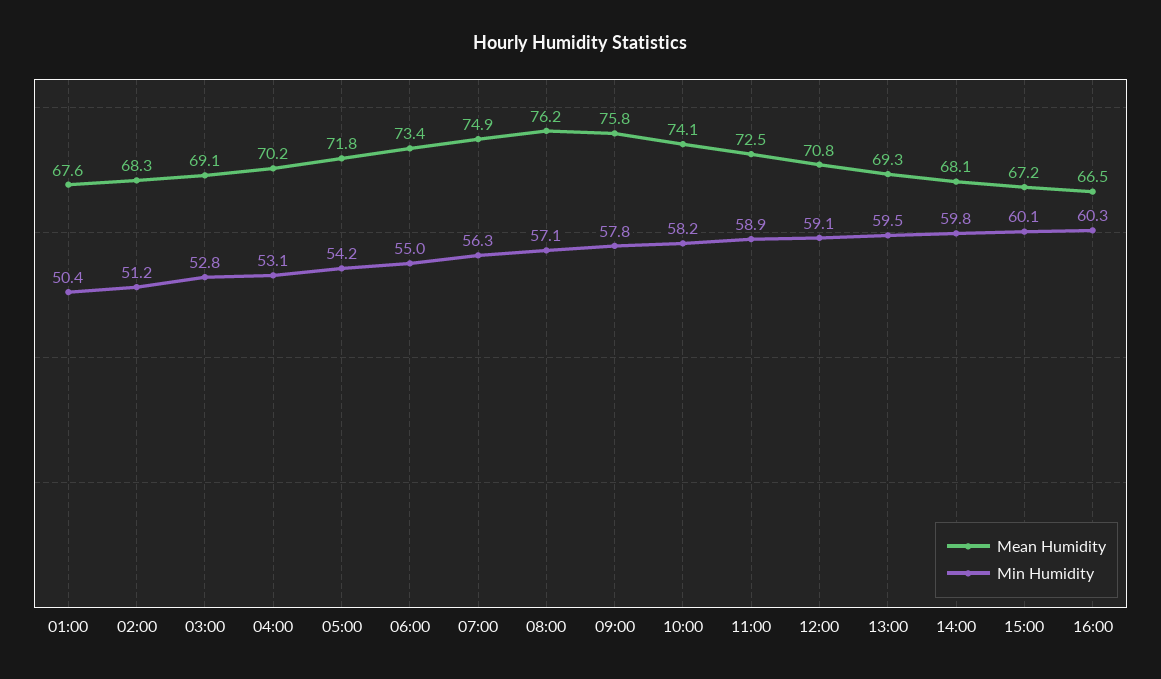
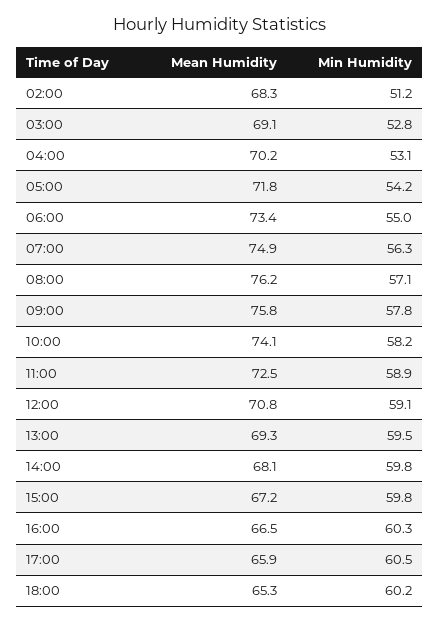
Mean Humidity, 01:00: 67.6 -> none
Min Humidity, 01:00: 50.4 -> none
Min Humidity, 15:00: 60.1 -> 59.8
Mean Humidity, 17:00: none -> 65.9
Min Humidity, 17:00: none -> 60.5
Mean Humidity, 18:00: none -> 65.3
Min Humidity, 18:00: none -> 60.2

